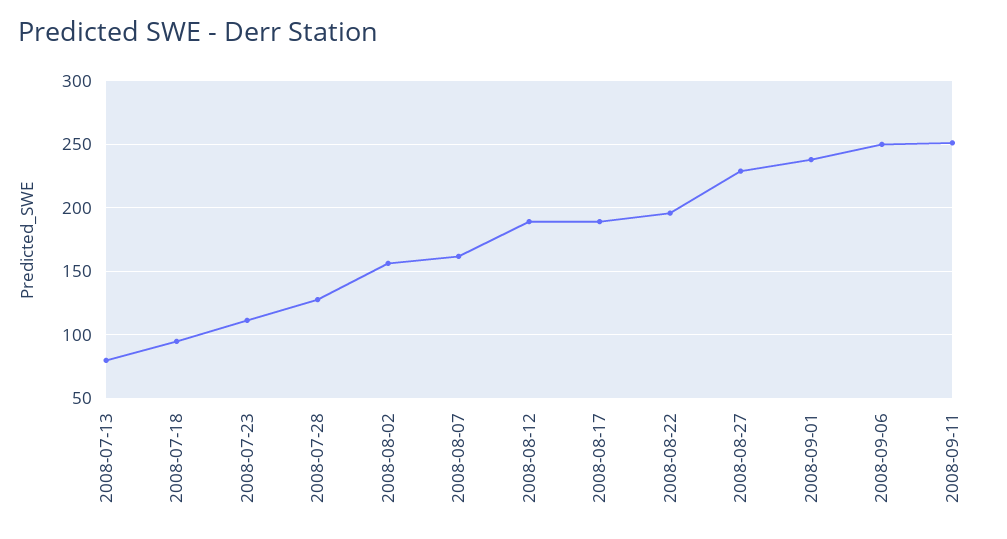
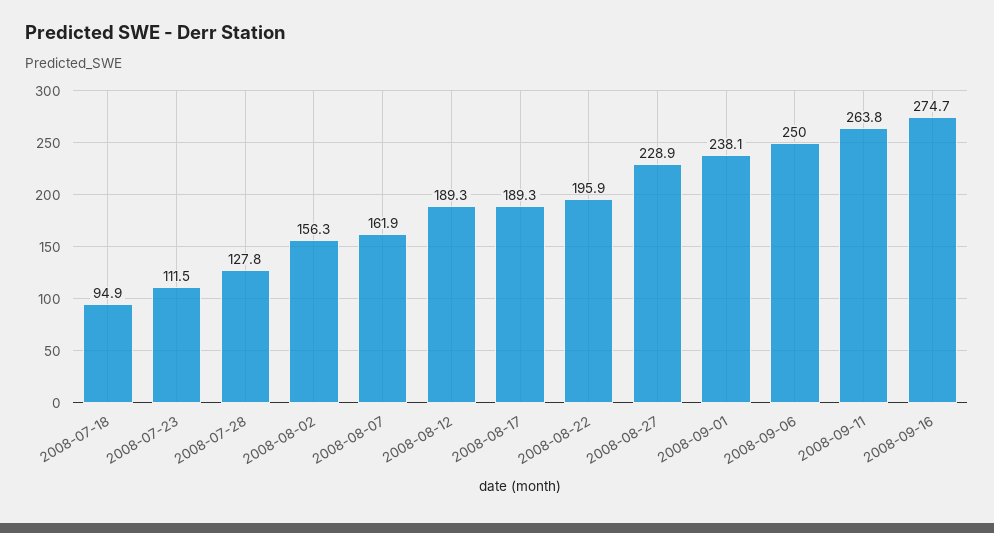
2008-07-13: 80 -> none
2008-09-11: 250 -> 263.8
2008-09-16: none -> 274.7

